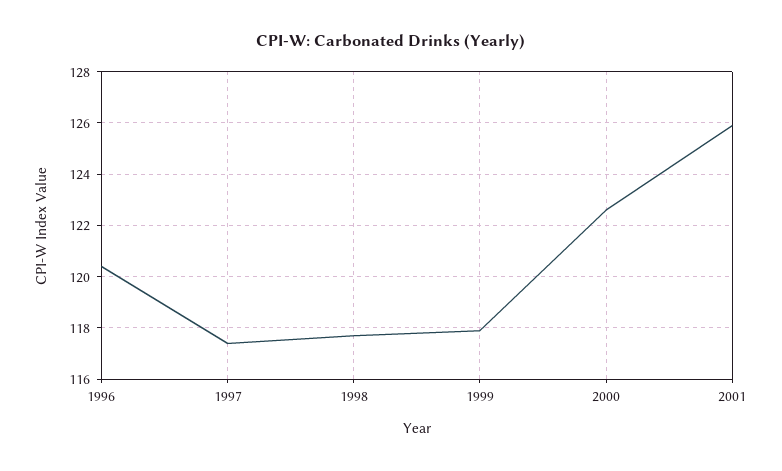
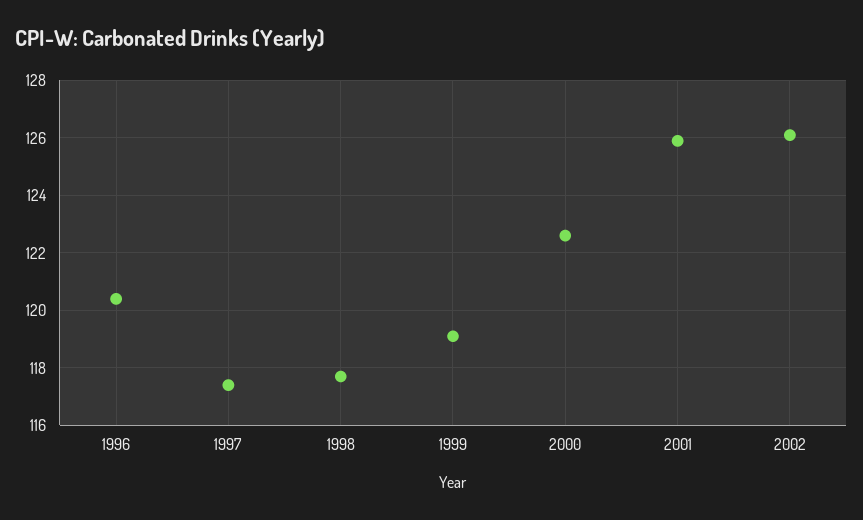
1999: 118 -> 119
2002: none -> 126

